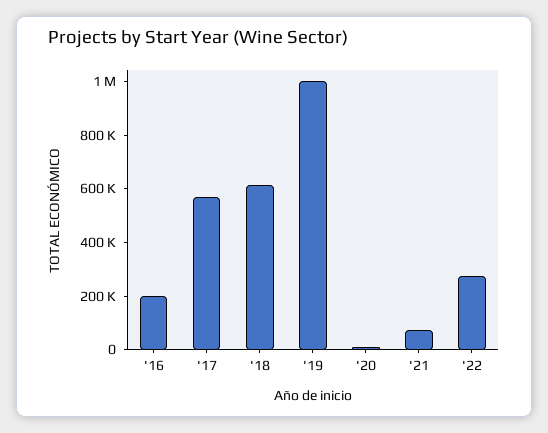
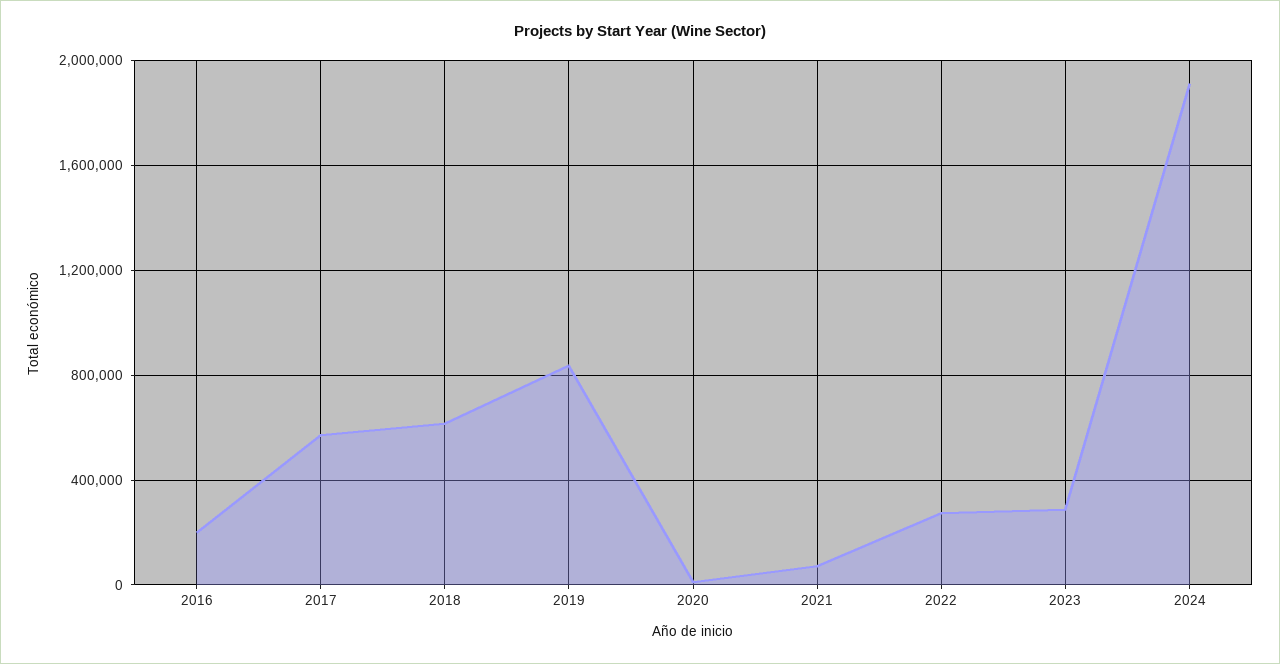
'19: 1000000 -> 850000
2023: none -> 300000
2024: none -> 1900000

